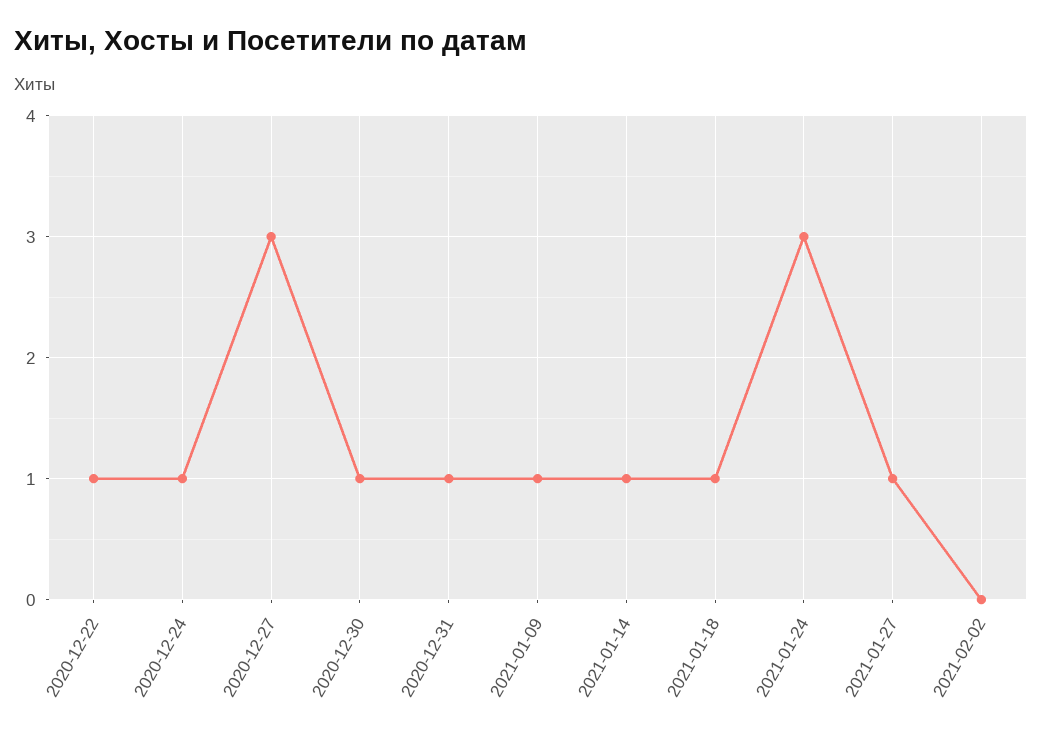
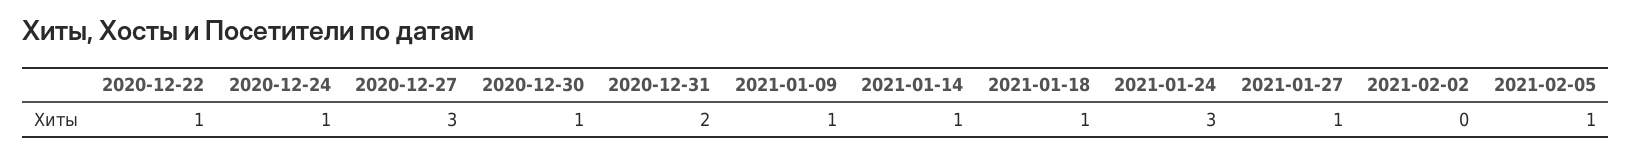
2020-12-31: 1 -> 2
2021-02-05: none -> 1

